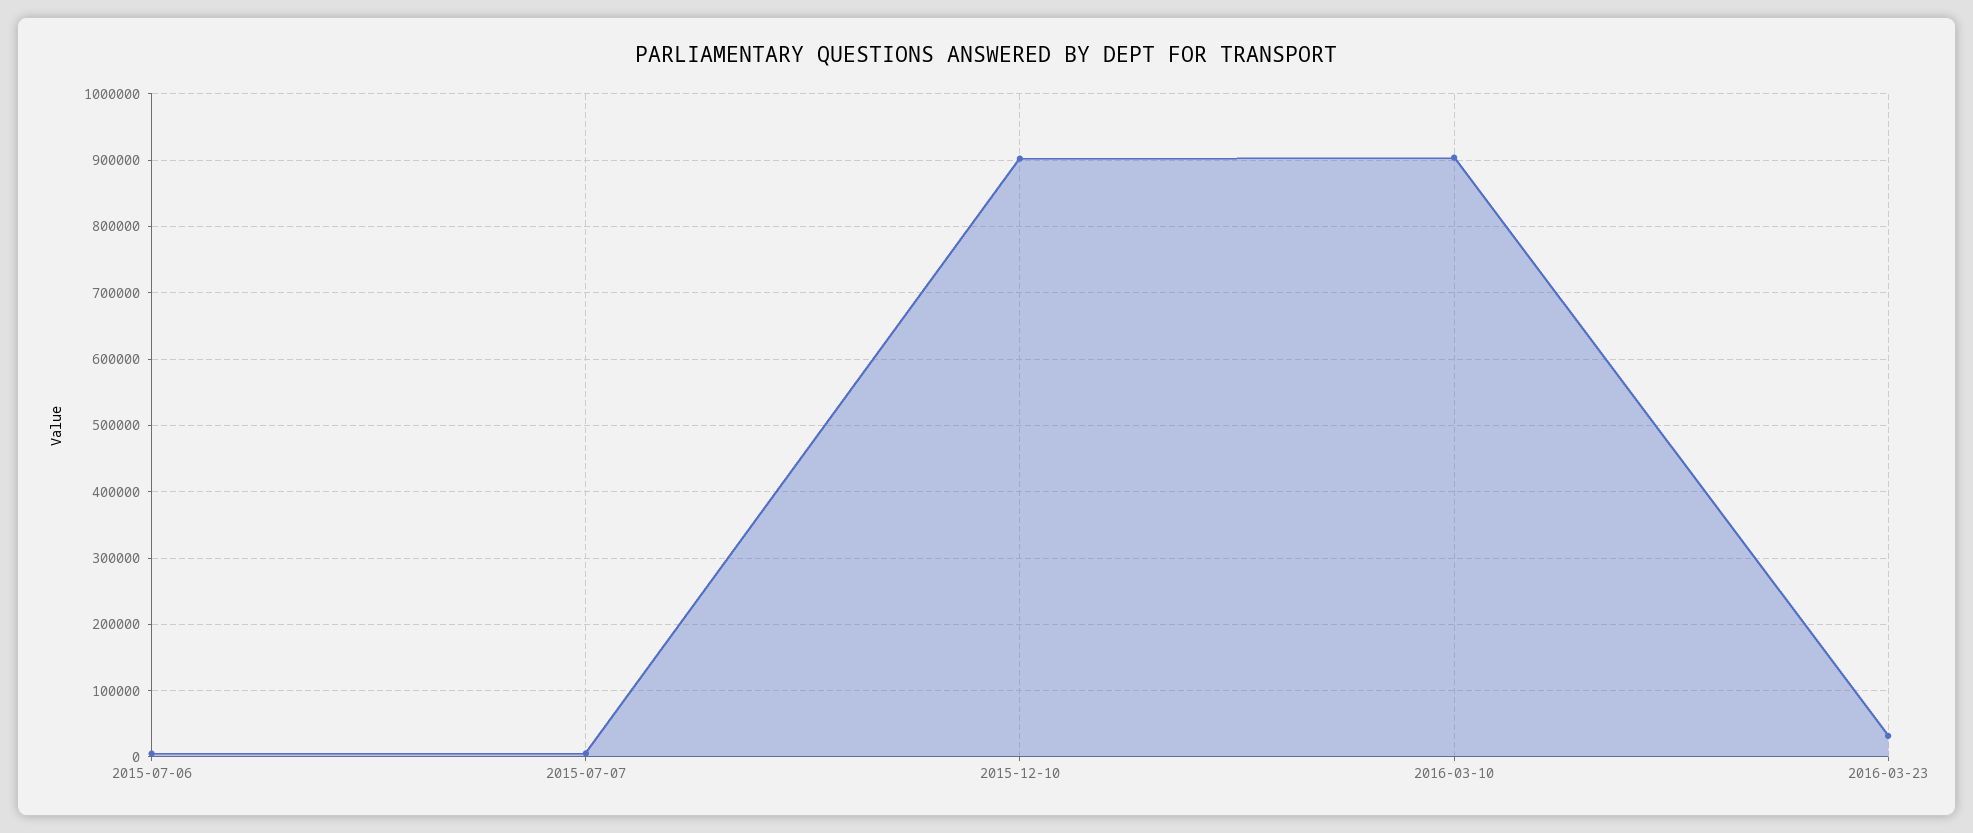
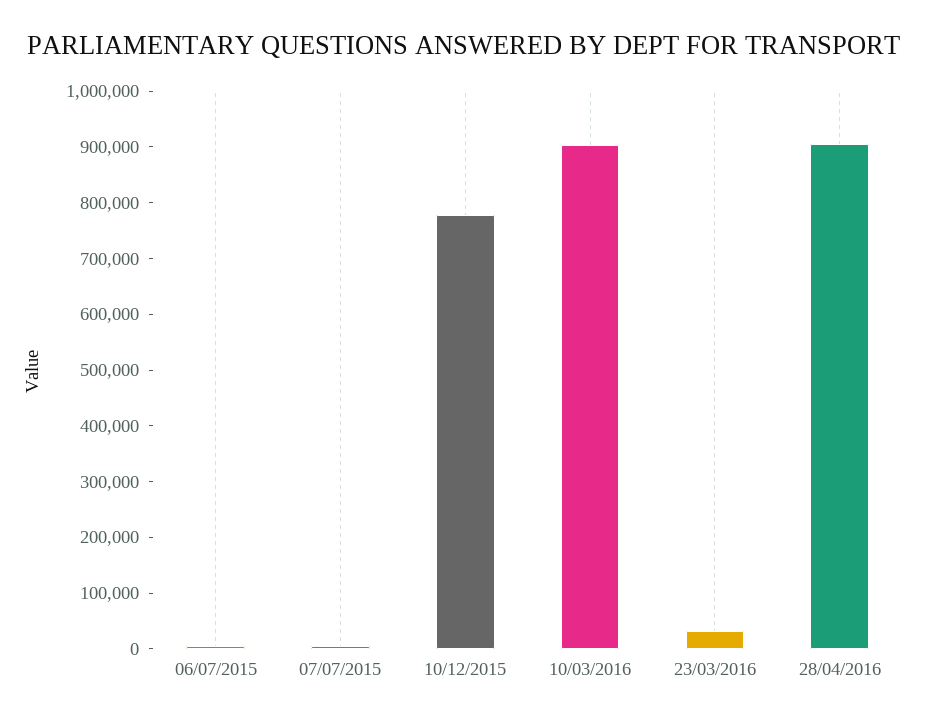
2015-12-10: 900000 -> 780000
28/04/2016: none -> 900000

